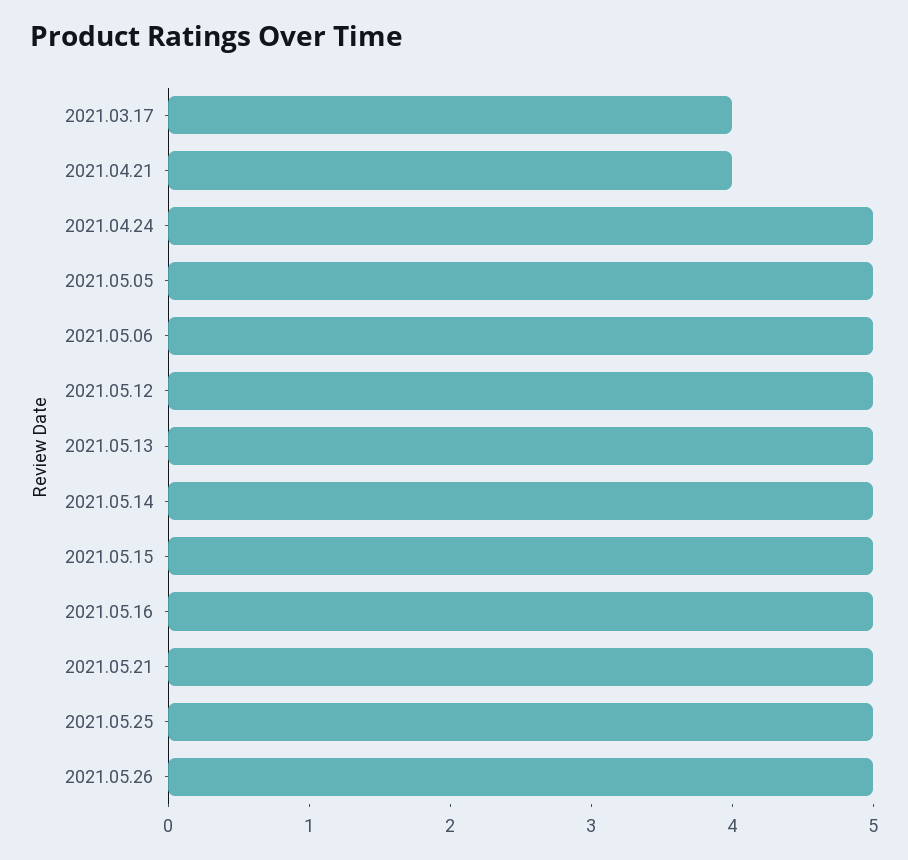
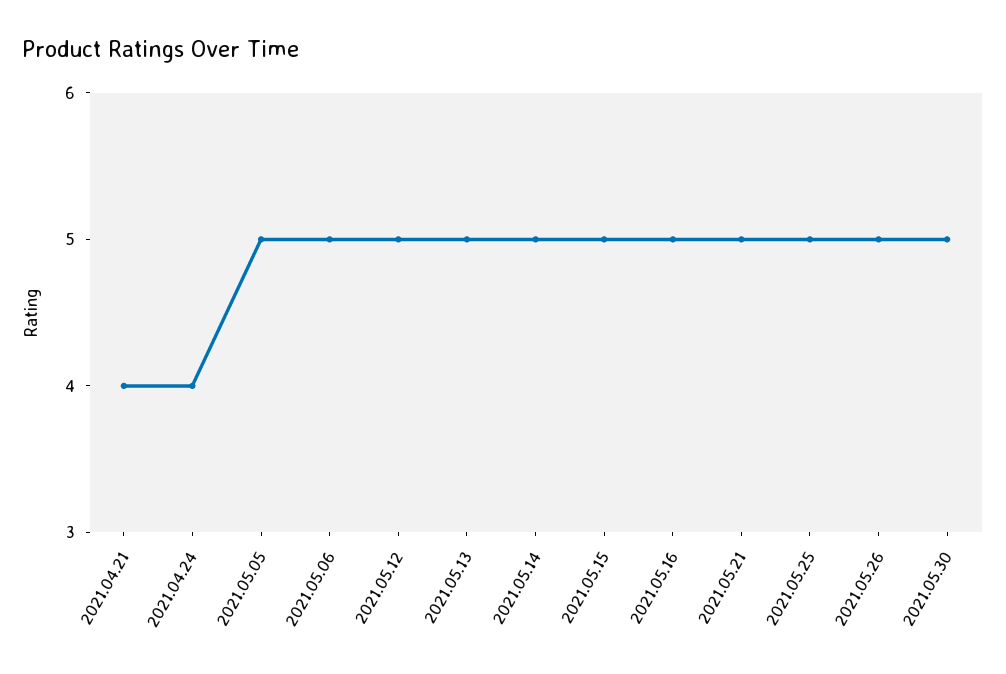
2021.03.17: 4 -> none
2021.04.24: 5 -> 4
2021.05.30: none -> 5

